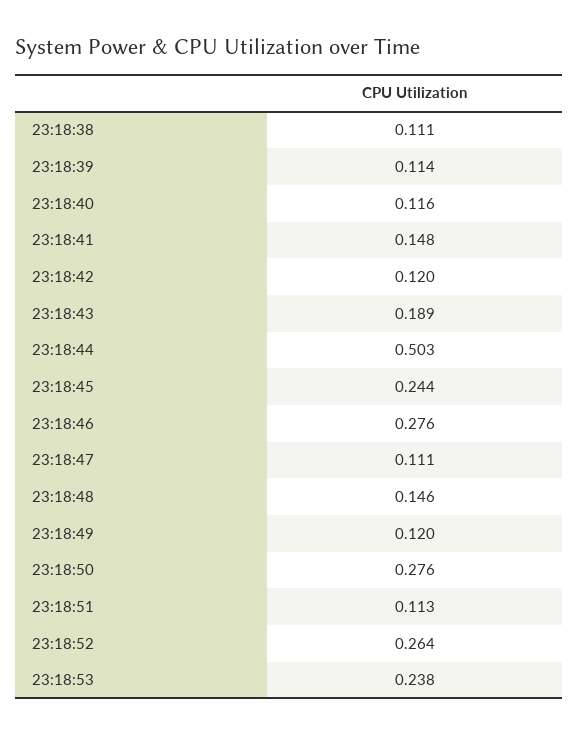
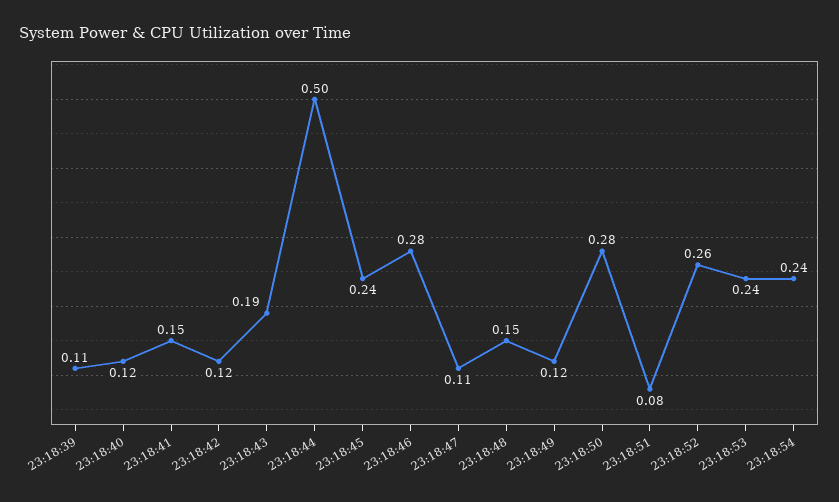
23:18:38: 0.111 -> none
23:18:51: 0.113 -> 0.08
23:18:54: none -> 0.24

